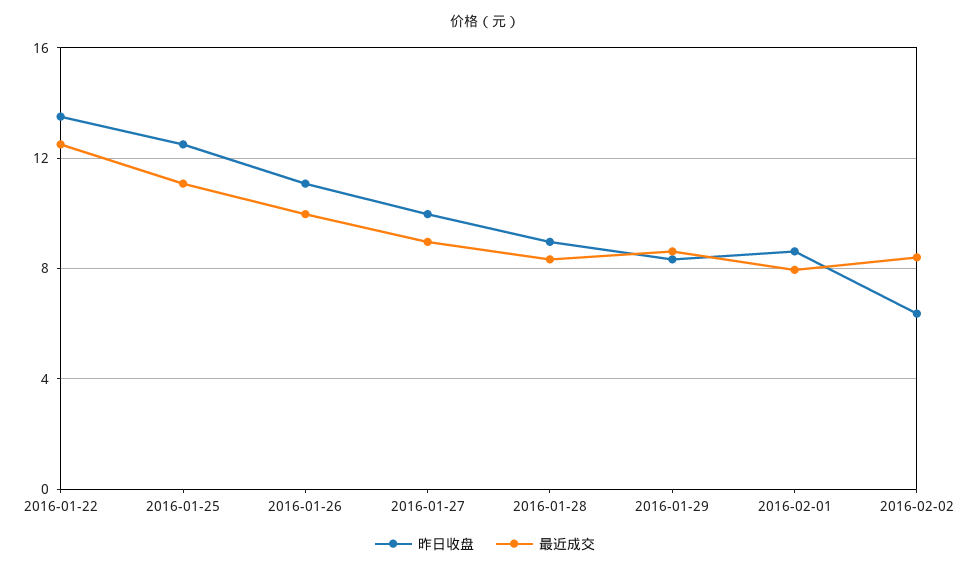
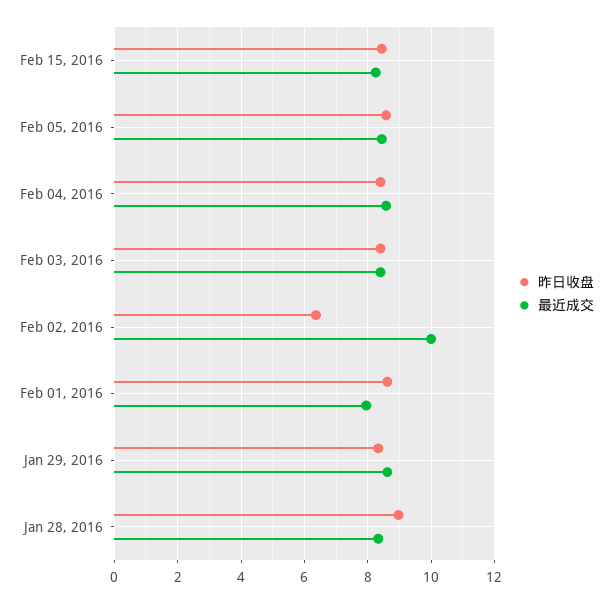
昨日收盘, 2016-01-22: 13.5 -> none
最近成交, 2016-01-22: 12.5 -> none
昨日收盘, 2016-01-25: 12.5 -> none
最近成交, 2016-01-25: 11 -> none
昨日收盘, 2016-01-26: 11 -> none
最近成交, 2016-01-26: 10 -> none
昨日收盘, 2016-01-27: 10 -> none
最近成交, 2016-01-27: 9 -> none
最近成交, 2016-02-02: 8.5 -> 10
昨日收盘, Feb 15, 2016: none -> 8.4
最近成交, Feb 15, 2016: none -> 8.2
昨日收盘, Feb 05, 2016: none -> 8.6
最近成交, Feb 05, 2016: none -> 8.4
昨日收盘, Feb 04, 2016: none -> 8.4
最近成交, Feb 04, 2016: none -> 8.6
昨日收盘, Feb 03, 2016: none -> 8.4
最近成交, Feb 03, 2016: none -> 8.4

